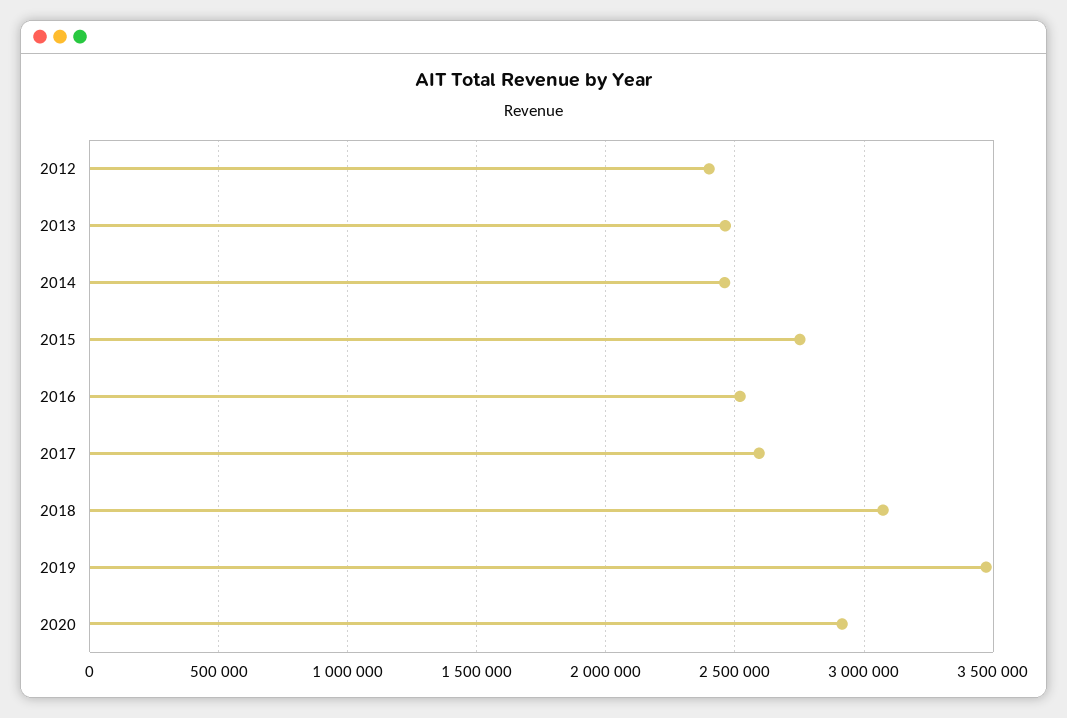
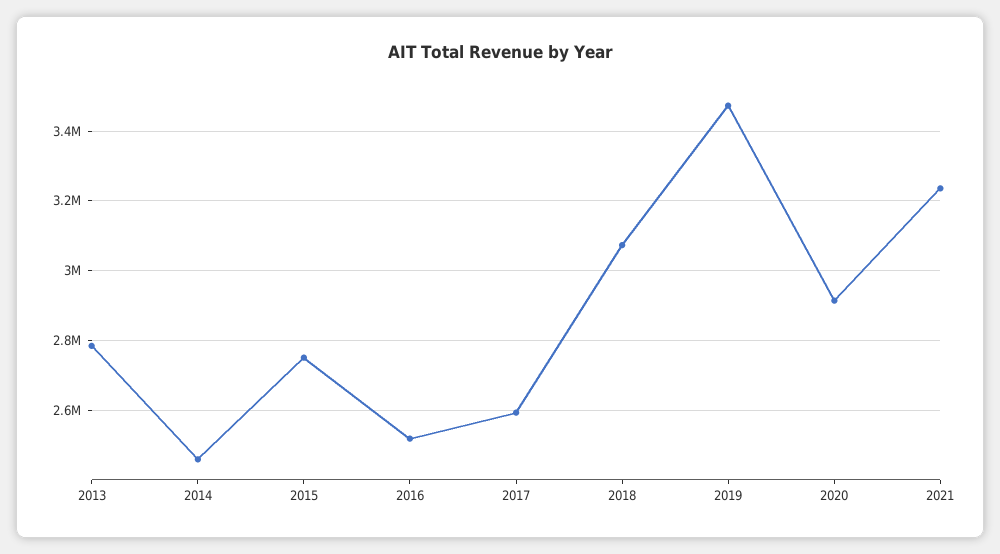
2012: 2400000 -> none
2013: 2450000 -> 2780000
2021: none -> 3240000

